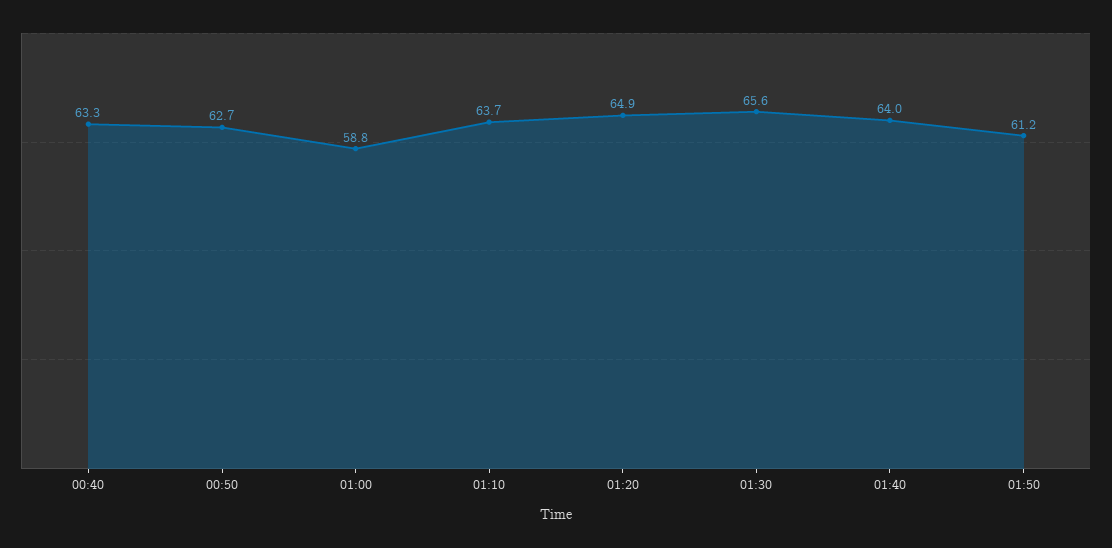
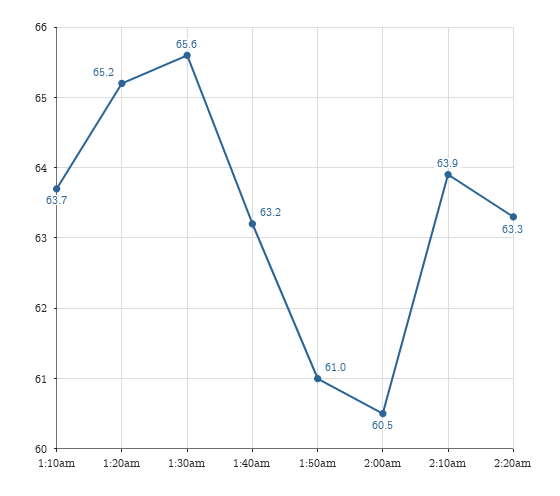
00:40: 63.3 -> none
00:50: 62.7 -> none
01:00: 58.8 -> none
01:20: 64.9 -> 65.2
01:40: 64 -> 63.2
01:50: 61.2 -> 61
2:00am: none -> 60.5
2:10am: none -> 63.9
2:20am: none -> 63.3

